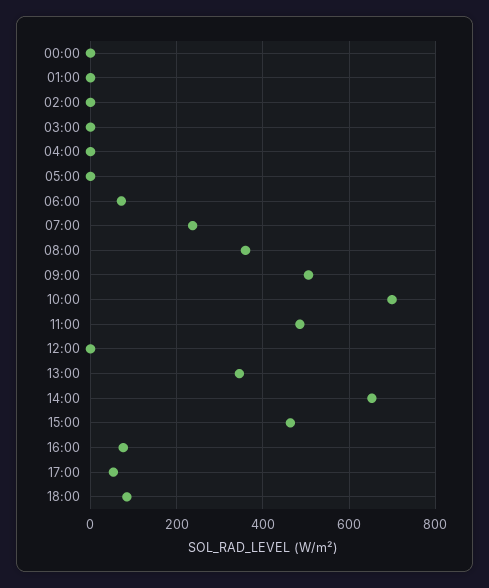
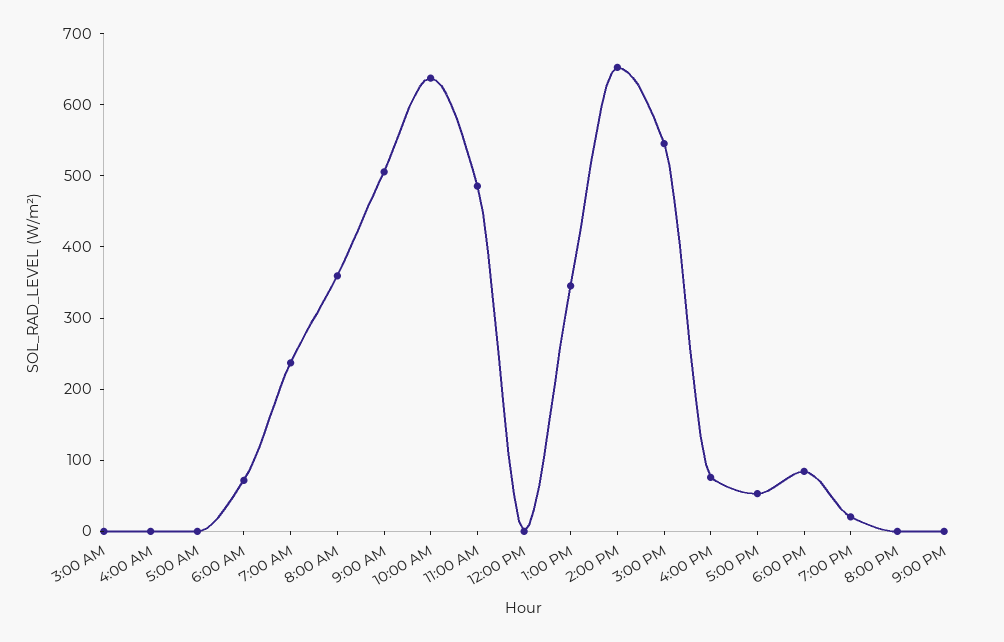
00:00: 0 -> none
01:00: 0 -> none
02:00: 0 -> none
10:00: 700 -> 640
15:00: 460 -> 540
7:00 PM: none -> 20
8:00 PM: none -> 0
9:00 PM: none -> 0

